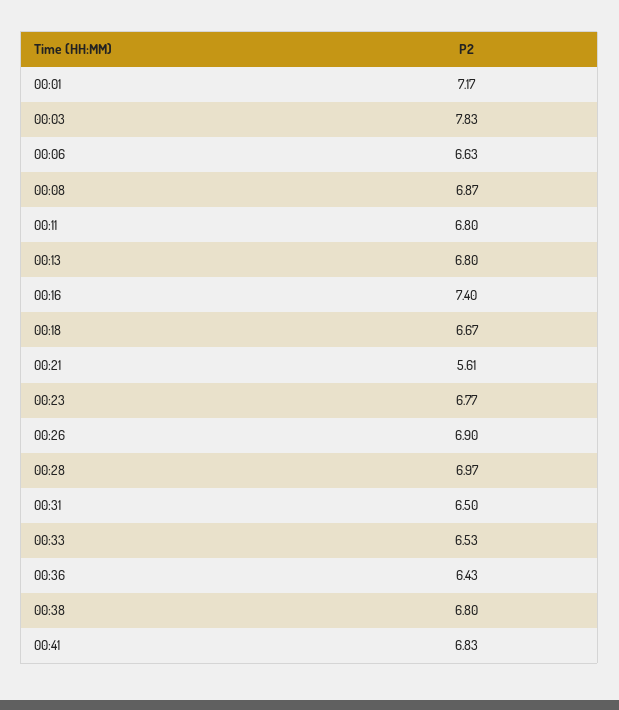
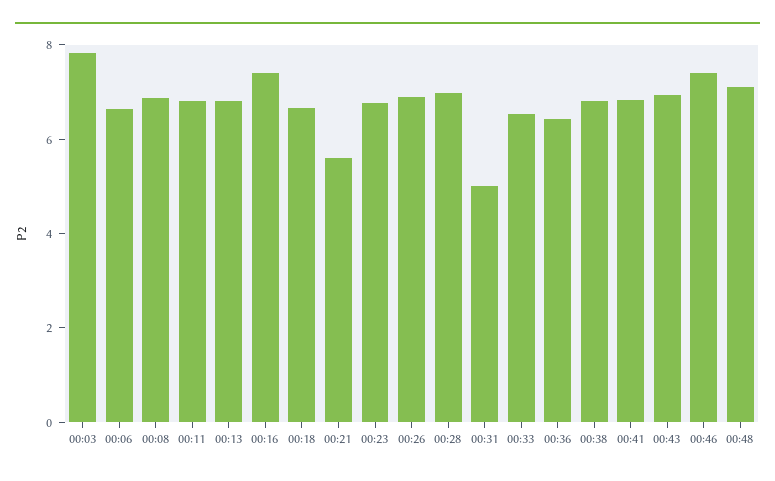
00:01: 7.17 -> none
00:31: 6.5 -> 5
00:43: none -> 7
00:46: none -> 7.5
00:48: none -> 7

